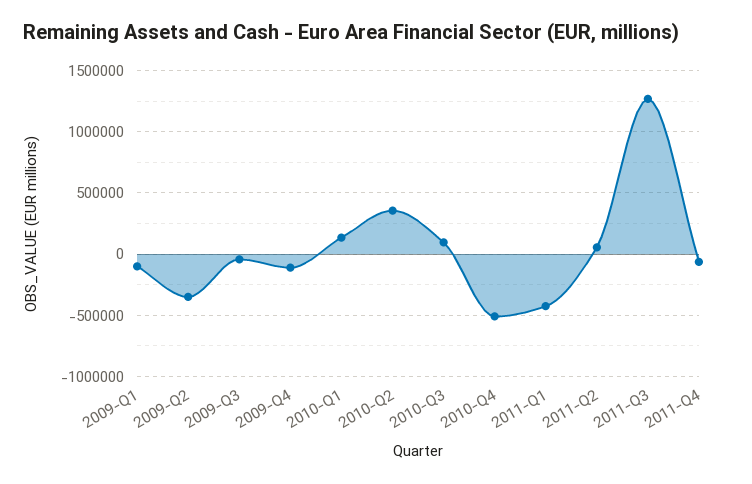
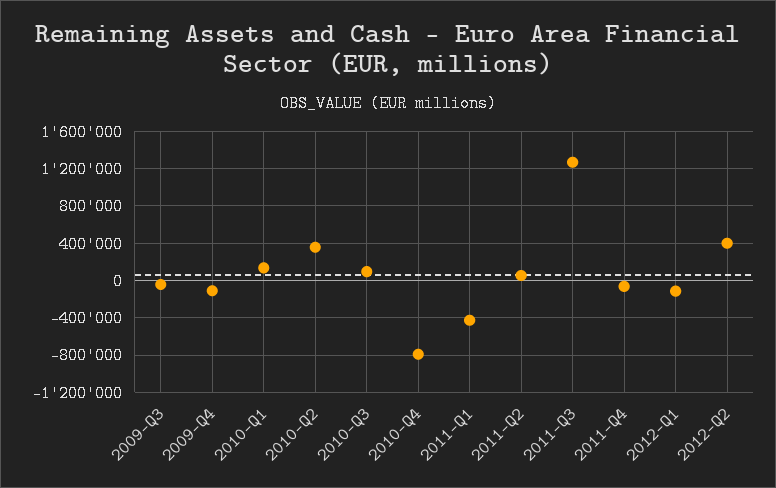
2009-Q1: -100000 -> none
2009-Q2: -350000 -> none
2010-Q4: -500000 -> -800000
2012-Q1: none -> -100000
2012-Q2: none -> 400000

